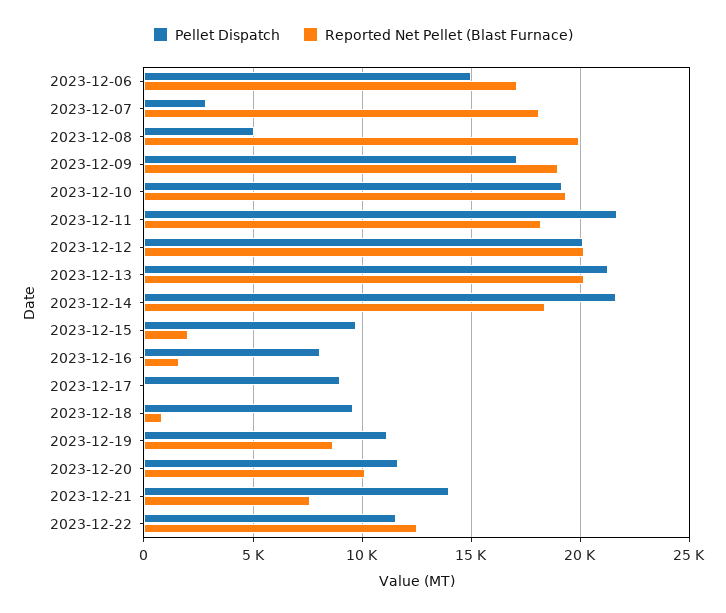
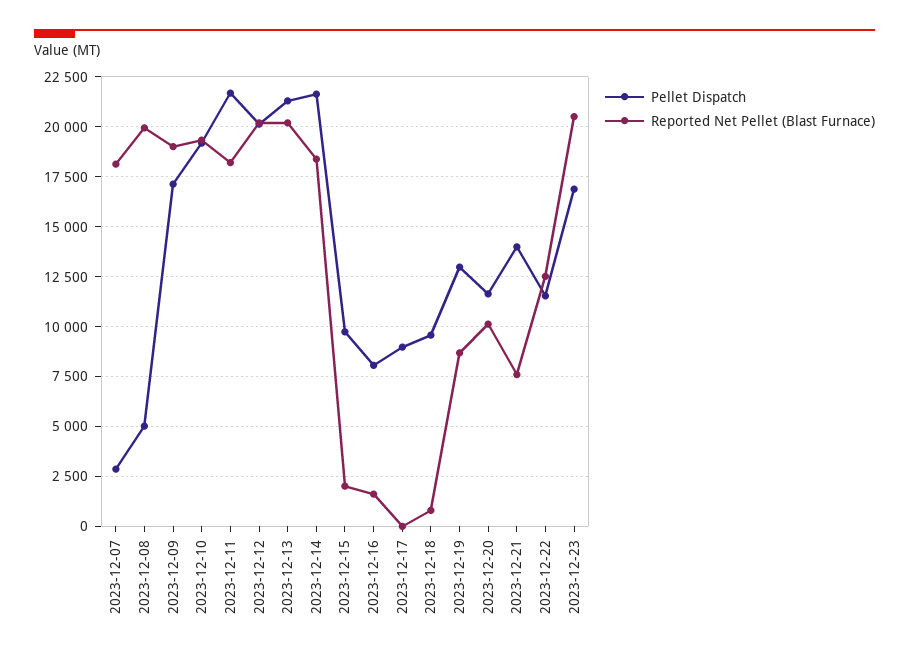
Pellet Dispatch, 2023-12-06: 15000 -> none
Reported Net Pellet (Blast Furnace), 2023-12-06: 17000 -> none
Pellet Dispatch, 2023-12-19: 11000 -> 13000
Pellet Dispatch, 2023-12-23: none -> 17000
Reported Net Pellet (Blast Furnace), 2023-12-23: none -> 20500

